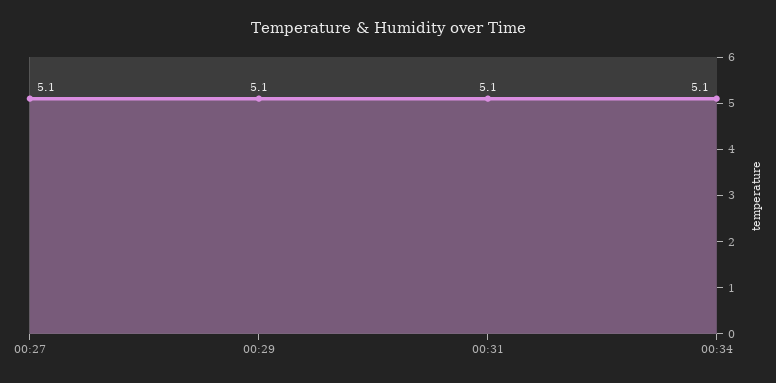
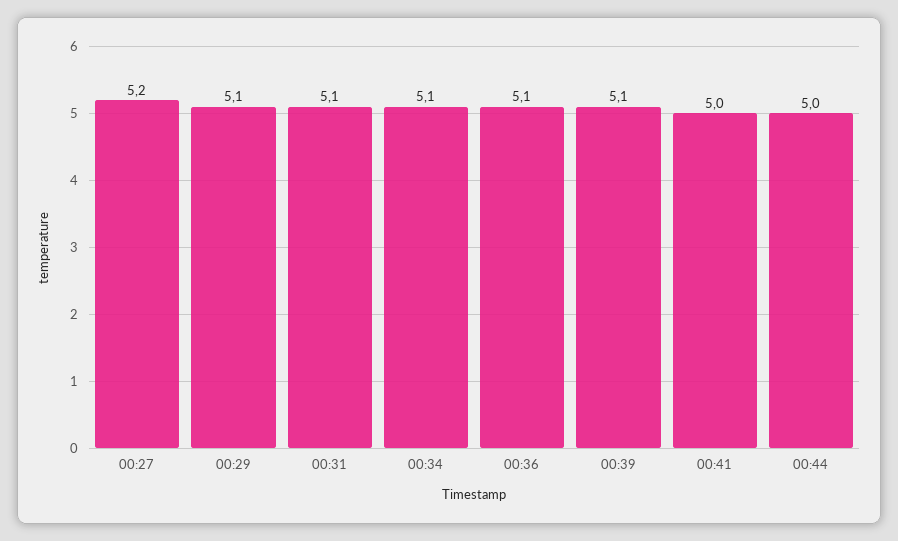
00:27: 5.1 -> 5.2
00:36: none -> 5.1
00:39: none -> 5.1
00:41: none -> 5
00:44: none -> 5

